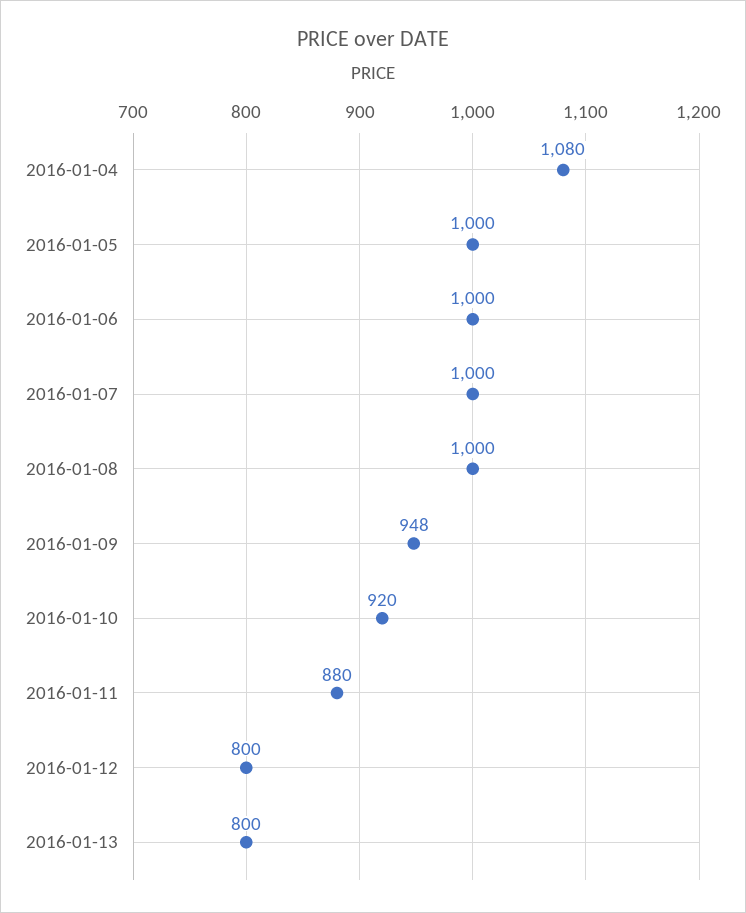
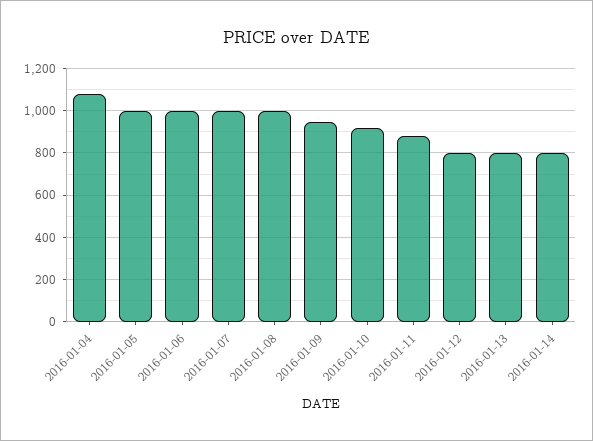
2016-01-14: none -> 800

